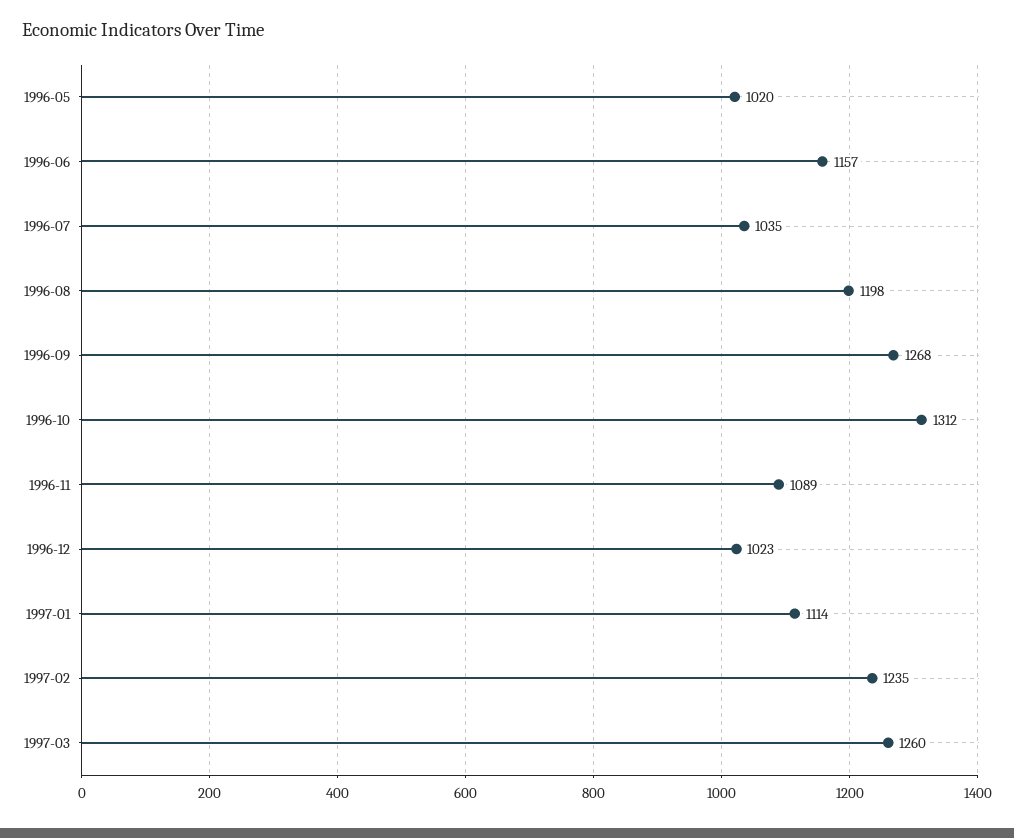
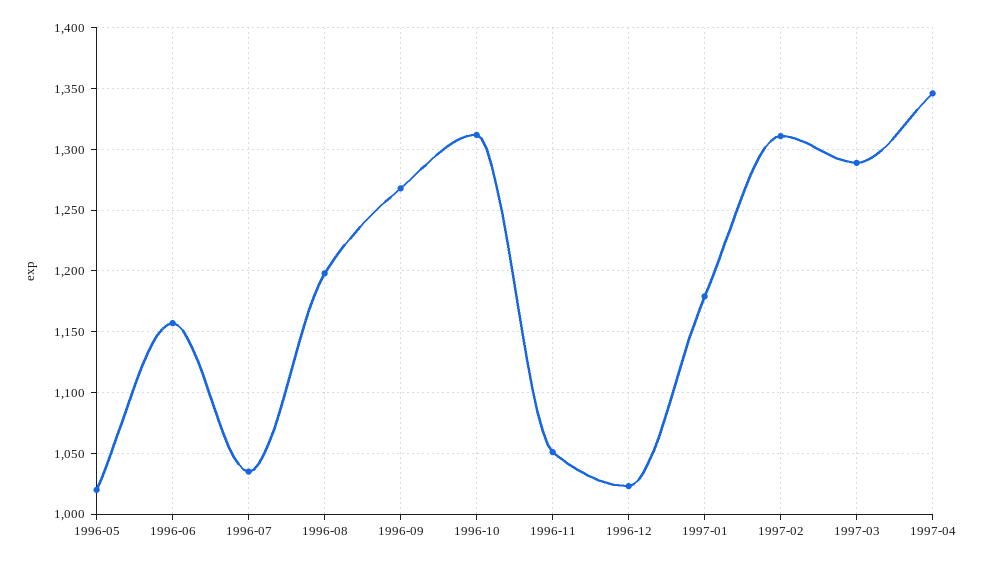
1996-11: 1089 -> 1050
1997-01: 1114 -> 1180
1997-02: 1235 -> 1310
1997-03: 1260 -> 1290
1997-04: none -> 1345

